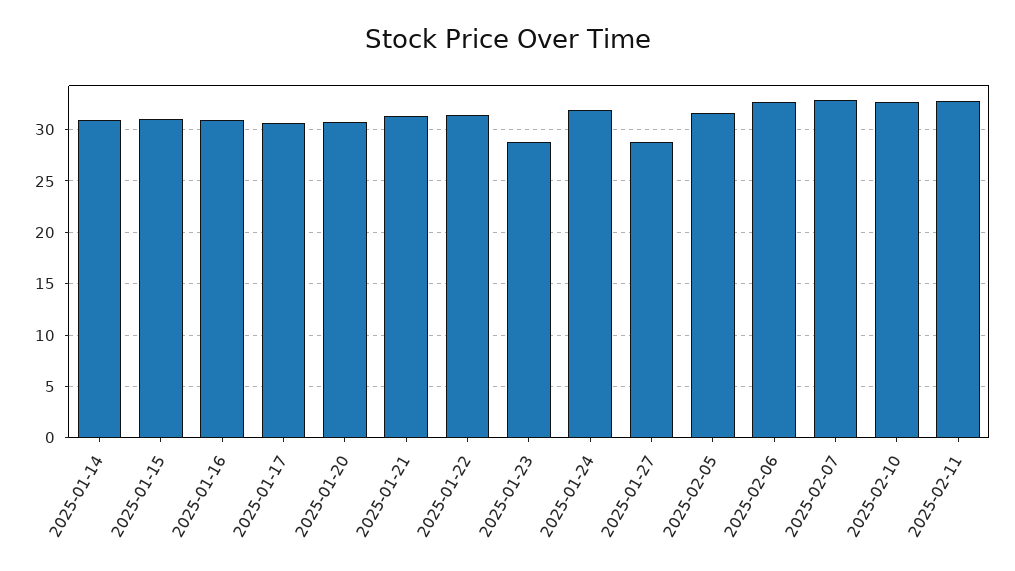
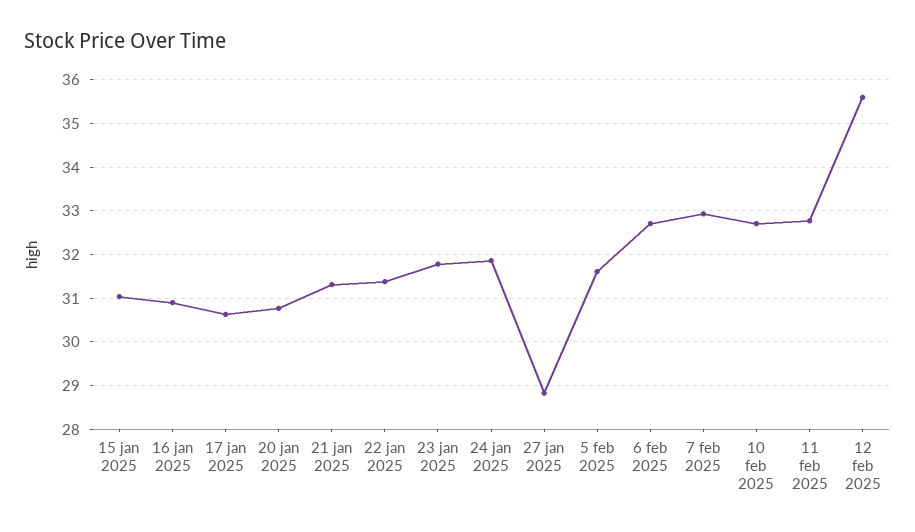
2025-01-14: 31 -> none
2025-01-23: 29 -> 31.8
12 feb 2025: none -> 35.6

